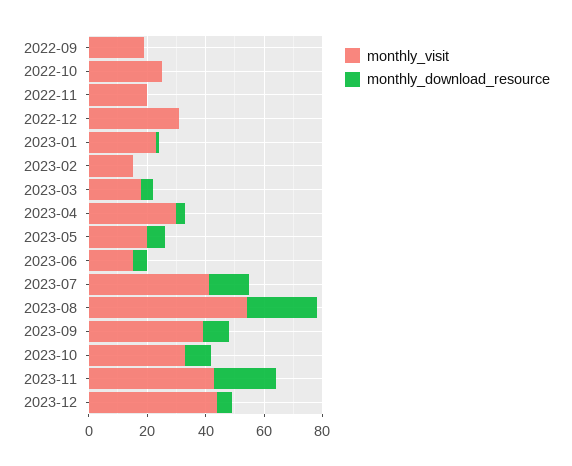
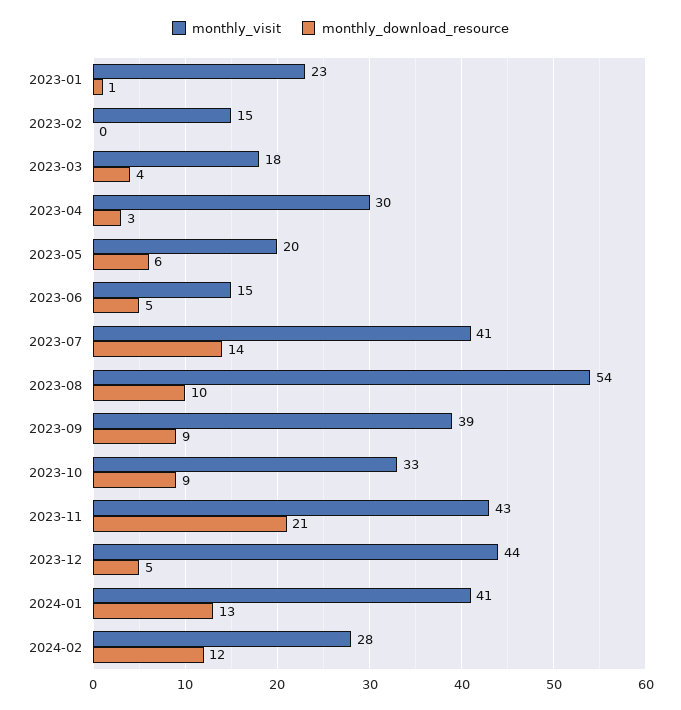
monthly_visit, 2022-09: 20 -> none
monthly_download_resource, 2022-09: 0 -> none
monthly_visit, 2022-10: 25 -> none
monthly_download_resource, 2022-10: 0 -> none
monthly_visit, 2022-11: 20 -> none
monthly_download_resource, 2022-11: 0 -> none
monthly_visit, 2022-12: 30 -> none
monthly_download_resource, 2022-12: 0 -> none
monthly_download_resource, 2023-08: 25 -> 10
monthly_visit, 2024-01: none -> 41
monthly_download_resource, 2024-01: none -> 13
monthly_visit, 2024-02: none -> 28
monthly_download_resource, 2024-02: none -> 12

